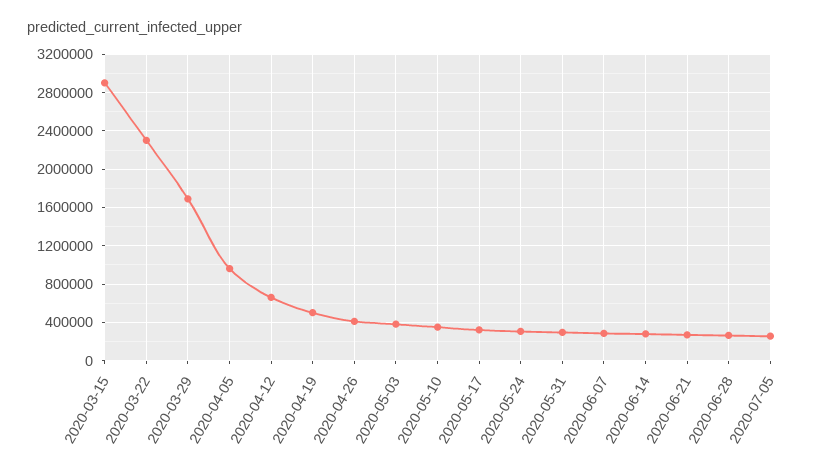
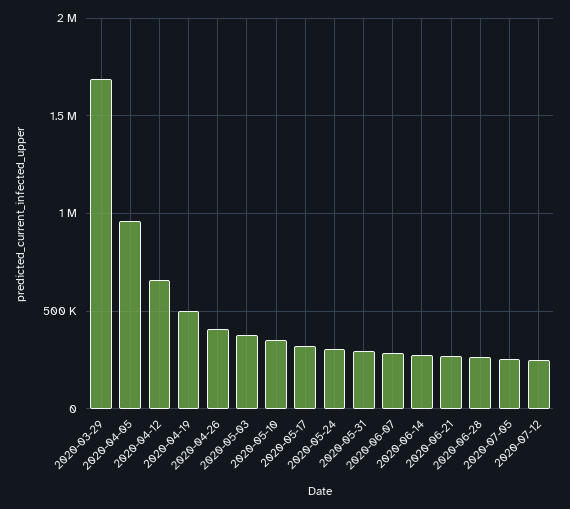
2020-03-15: 2900000 -> none
2020-03-22: 2300000 -> none
2020-07-12: none -> 250000

